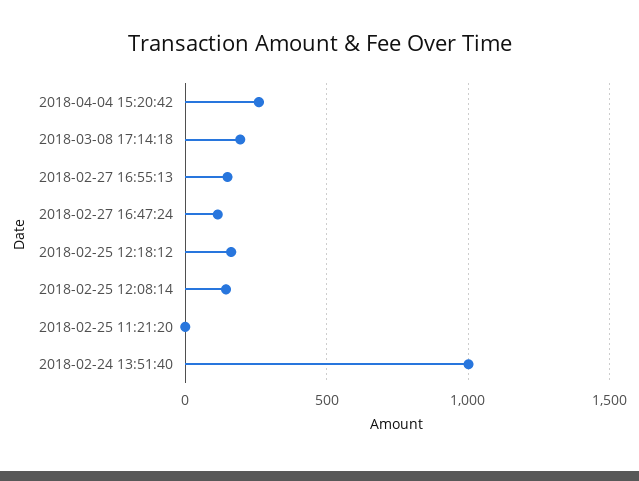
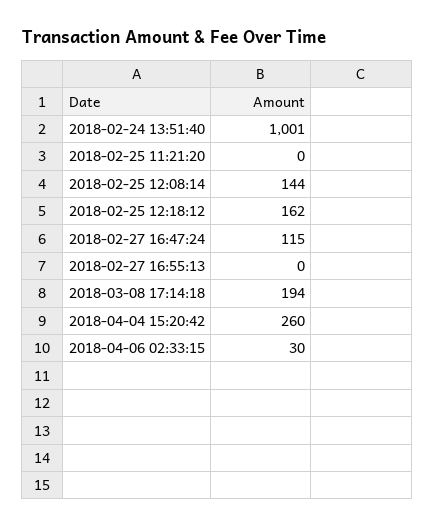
2018-02-27 16:55:13: 150 -> 0
2018-04-06 02:33:15: none -> 30

